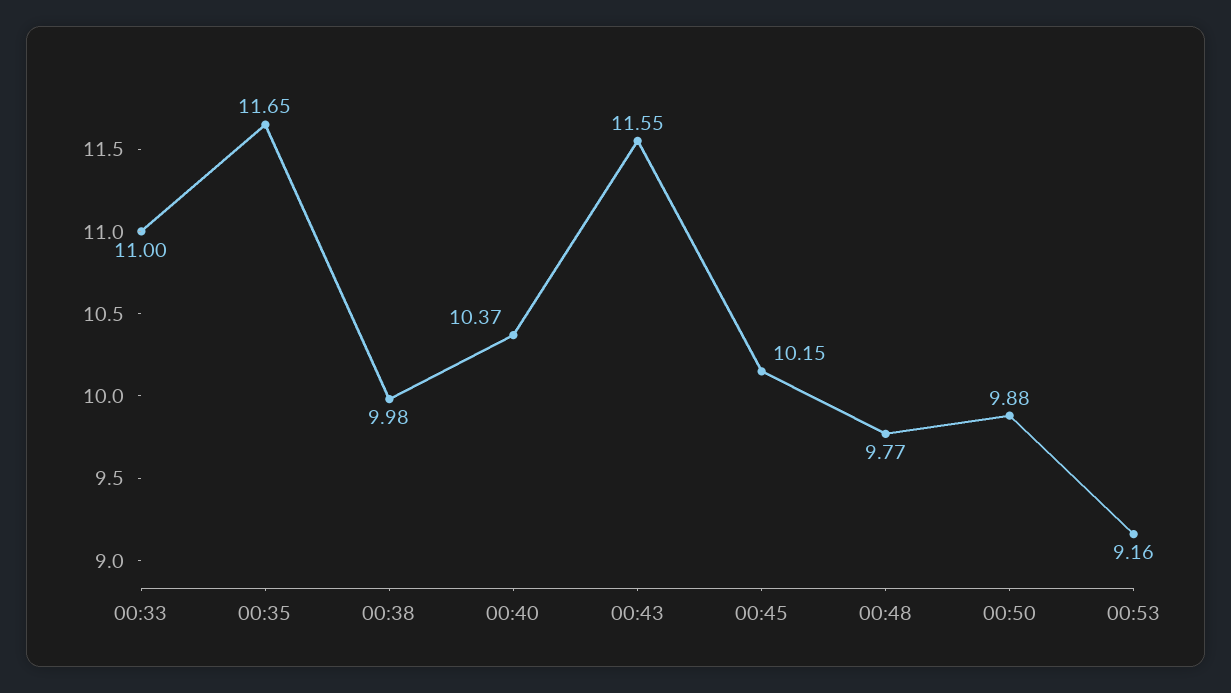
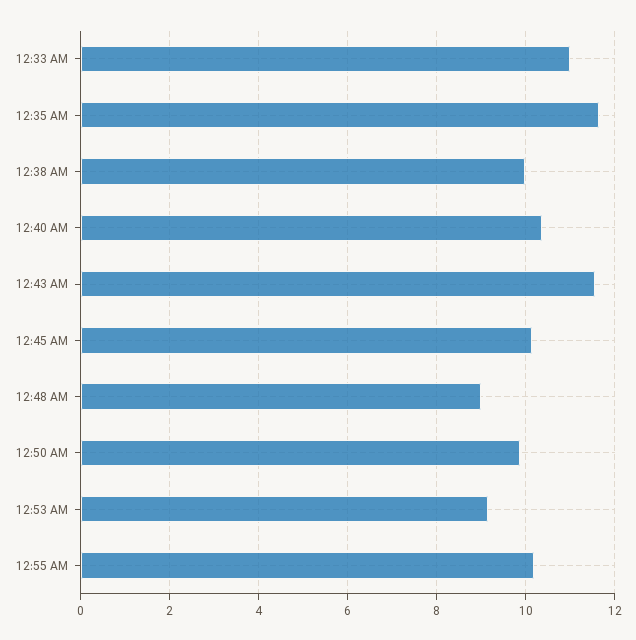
00:48: 9.77 -> 9
12:55 AM: none -> 10.2

